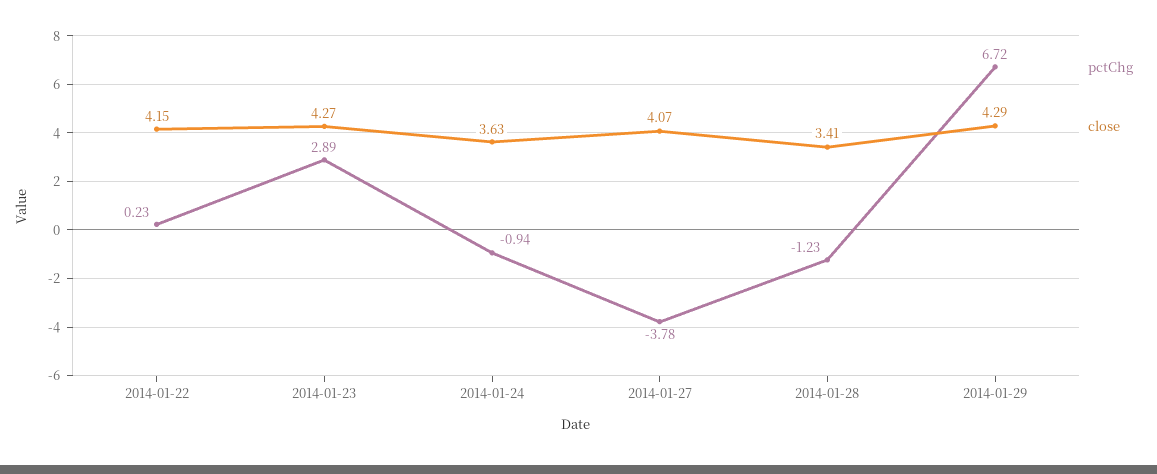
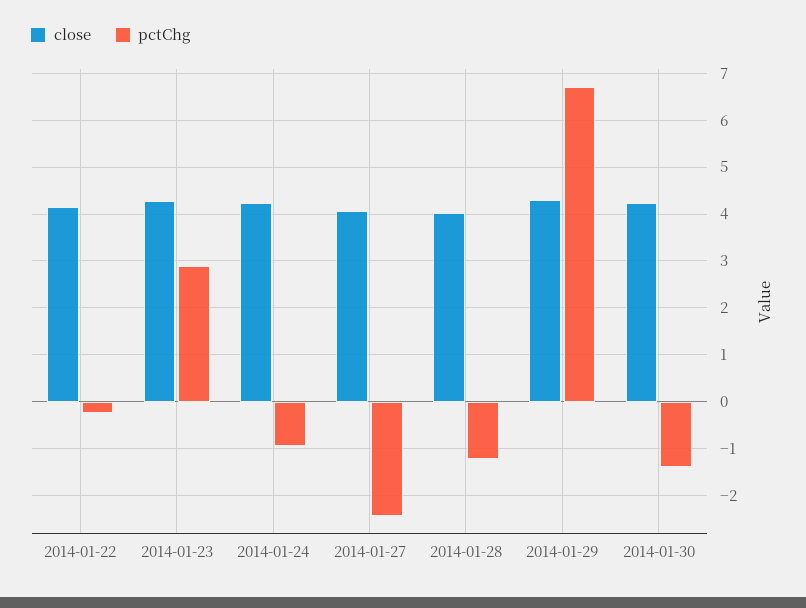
pctChg, 2014-01-22: 0.23 -> -0.2
close, 2014-01-24: 3.63 -> 4.2
pctChg, 2014-01-27: -3.78 -> -2.4
close, 2014-01-28: 3.41 -> 4
close, 2014-01-30: none -> 4.2
pctChg, 2014-01-30: none -> -1.4

